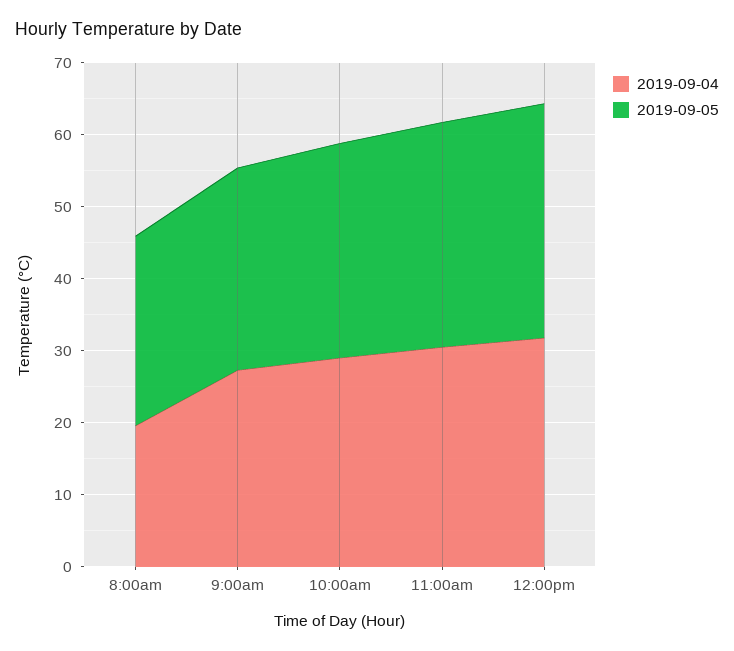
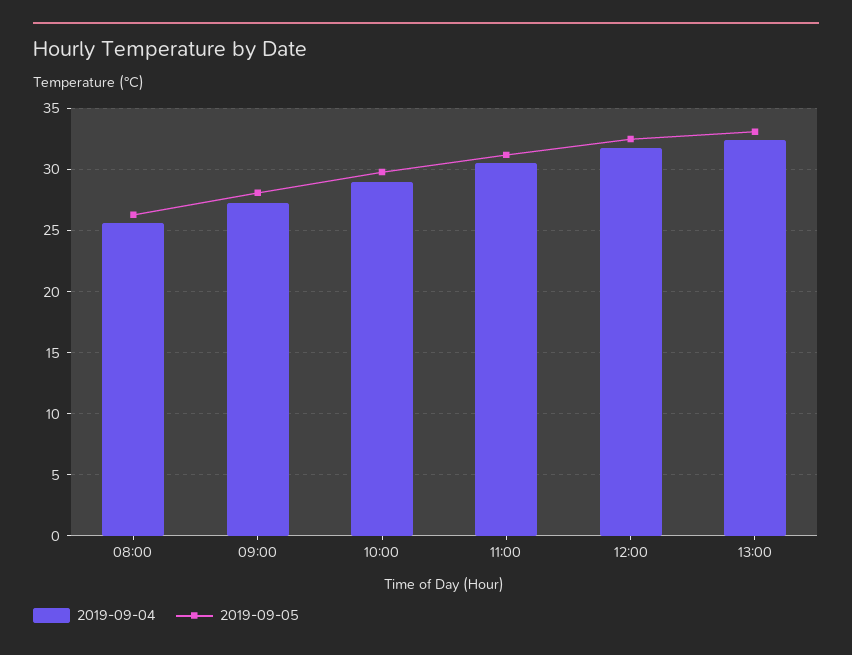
2019-09-04, 8:00am: 20 -> 25.5
2019-09-04, 13:00: none -> 32.5
2019-09-05, 13:00: none -> 33

